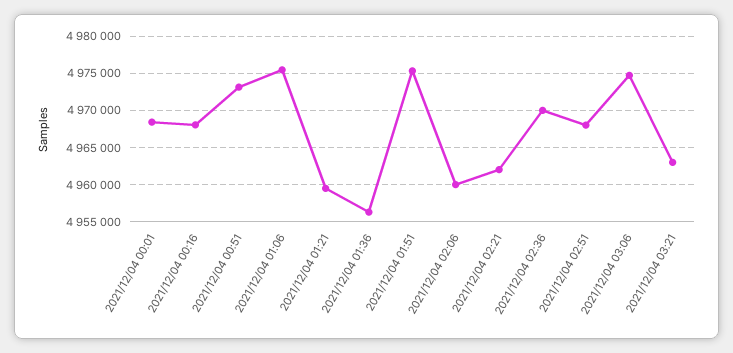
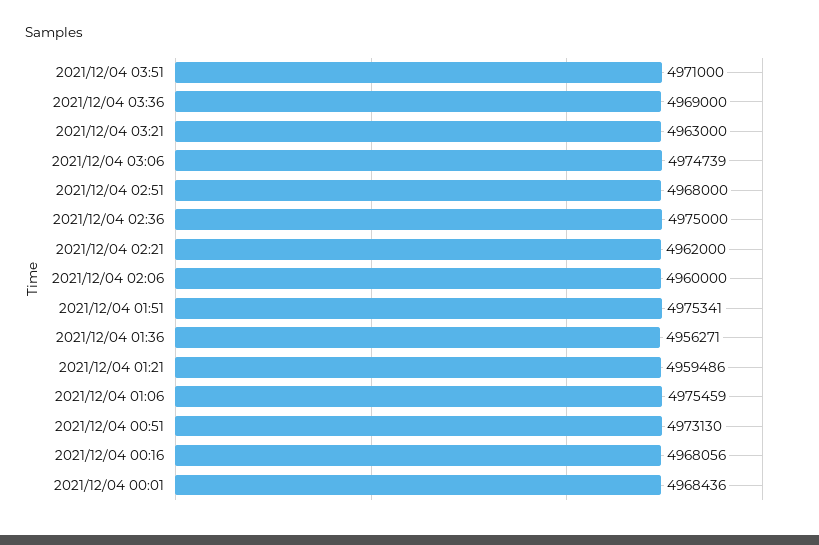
2021/12/04 02:36: 4970000 -> 4975000
2021/12/04 03:51: none -> 4971000
2021/12/04 03:36: none -> 4969000

